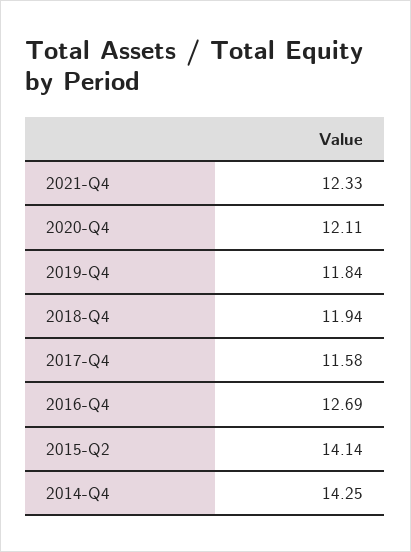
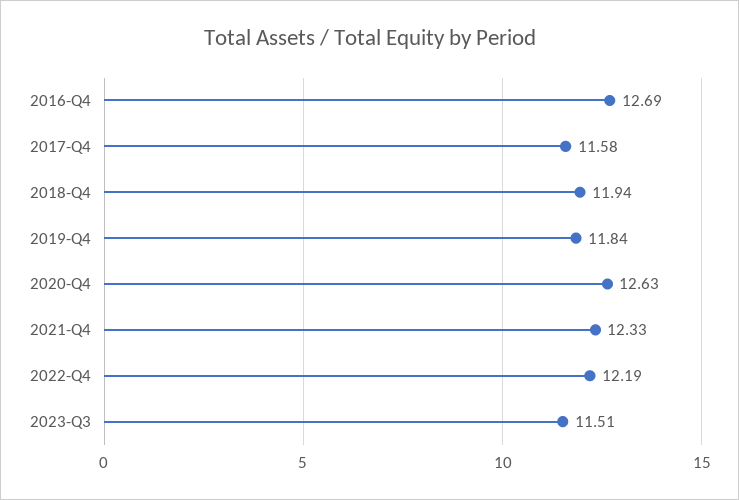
2020-Q4: 12.11 -> 12.63
2015-Q2: 14.14 -> none
2014-Q4: 14.25 -> none
2022-Q4: none -> 12.19
2023-Q3: none -> 11.51

